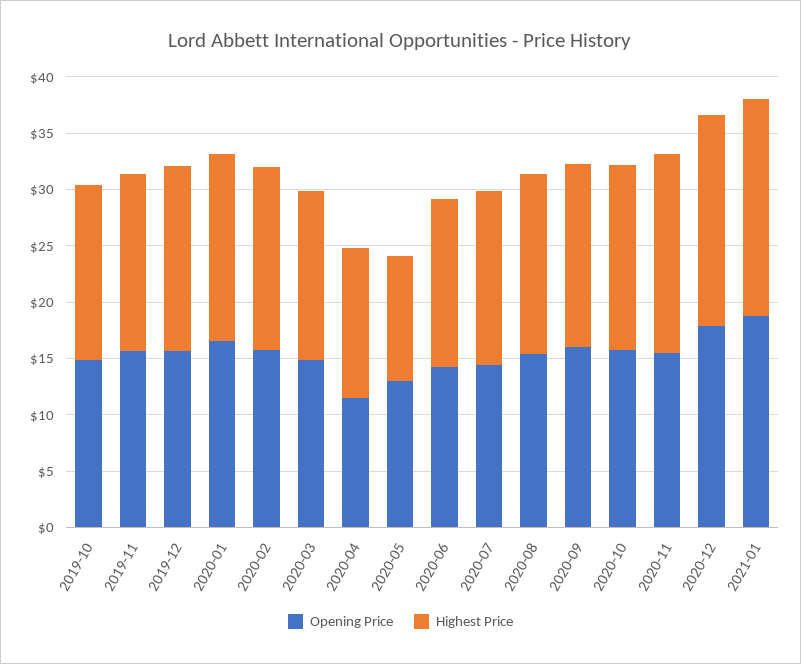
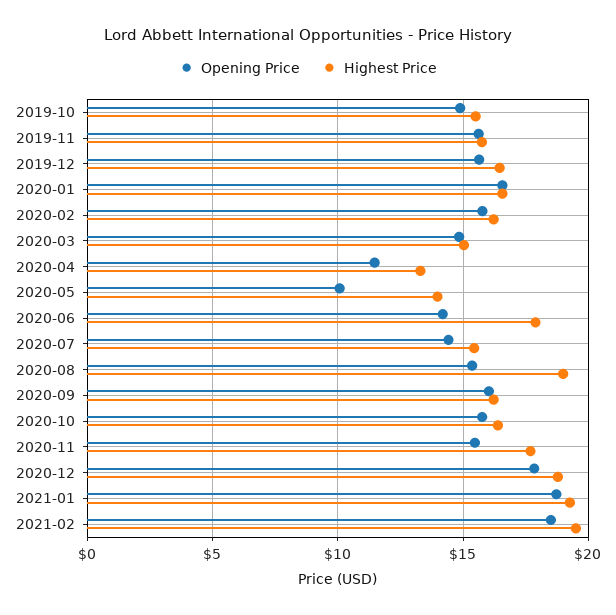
Opening Price, 2020-05: 13 -> 10
Highest Price, 2020-05: 11 -> 14
Highest Price, 2020-06: 15 -> 18
Highest Price, 2020-08: 16 -> 19
Opening Price, 2021-02: none -> 18.5
Highest Price, 2021-02: none -> 19.5

